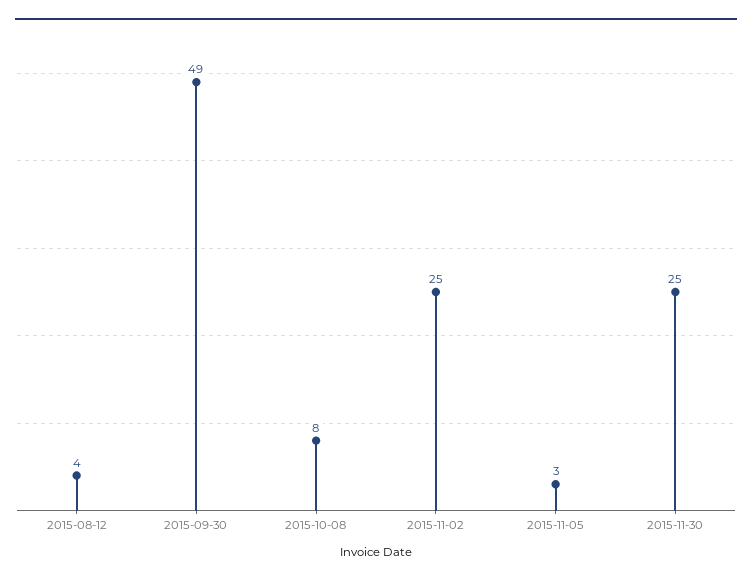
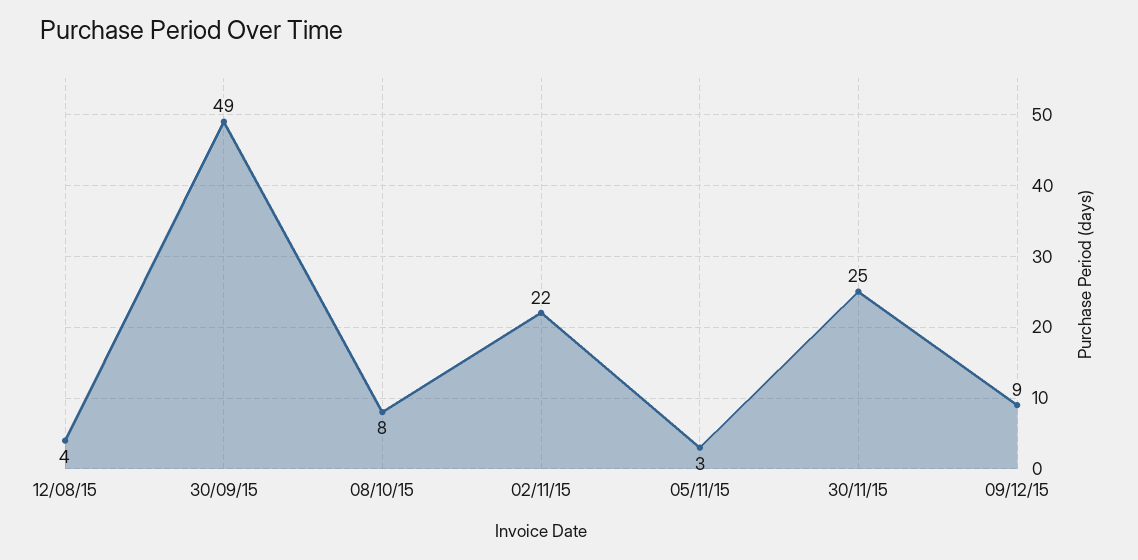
2015-11-02: 25 -> 22
09/12/15: none -> 9

